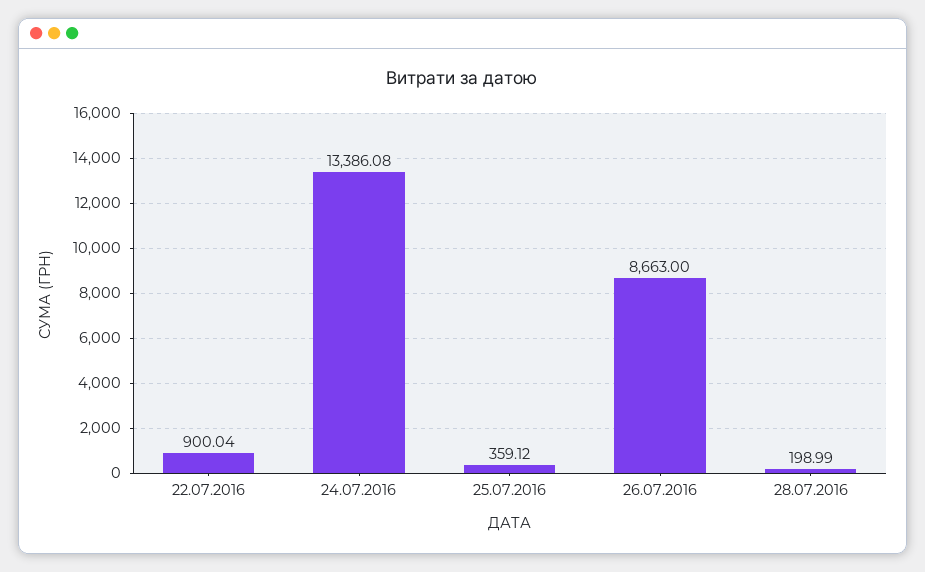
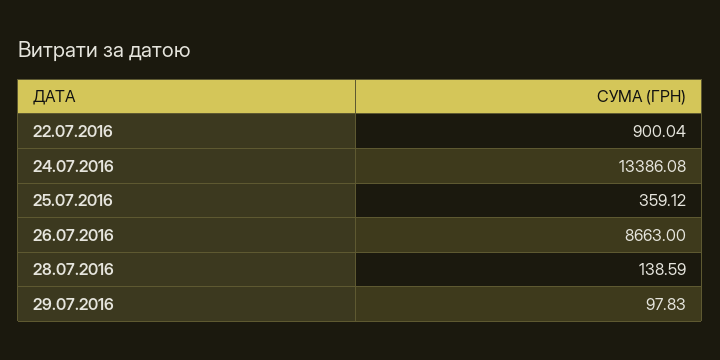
28.07.2016: 198.99 -> 138.59
29.07.2016: none -> 97.83

